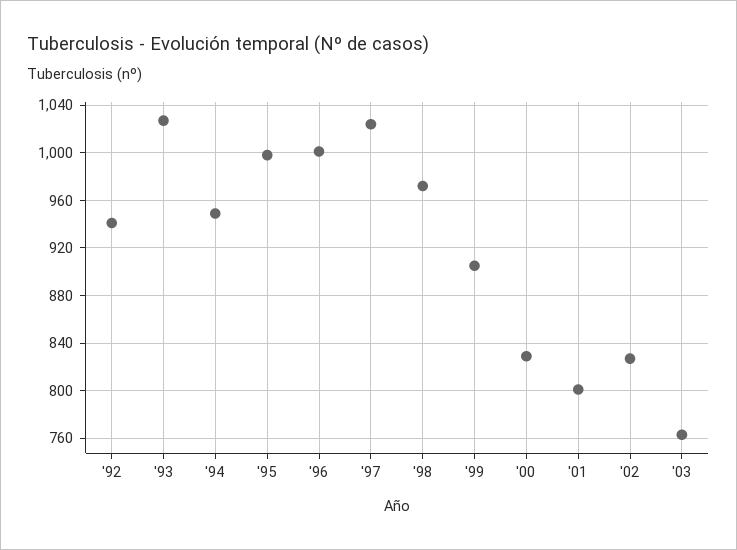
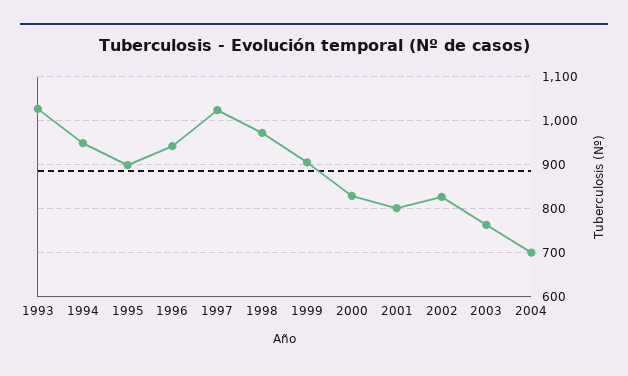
'92: 940 -> none
'95: 1000 -> 900
'96: 1000 -> 940
2004: none -> 700

